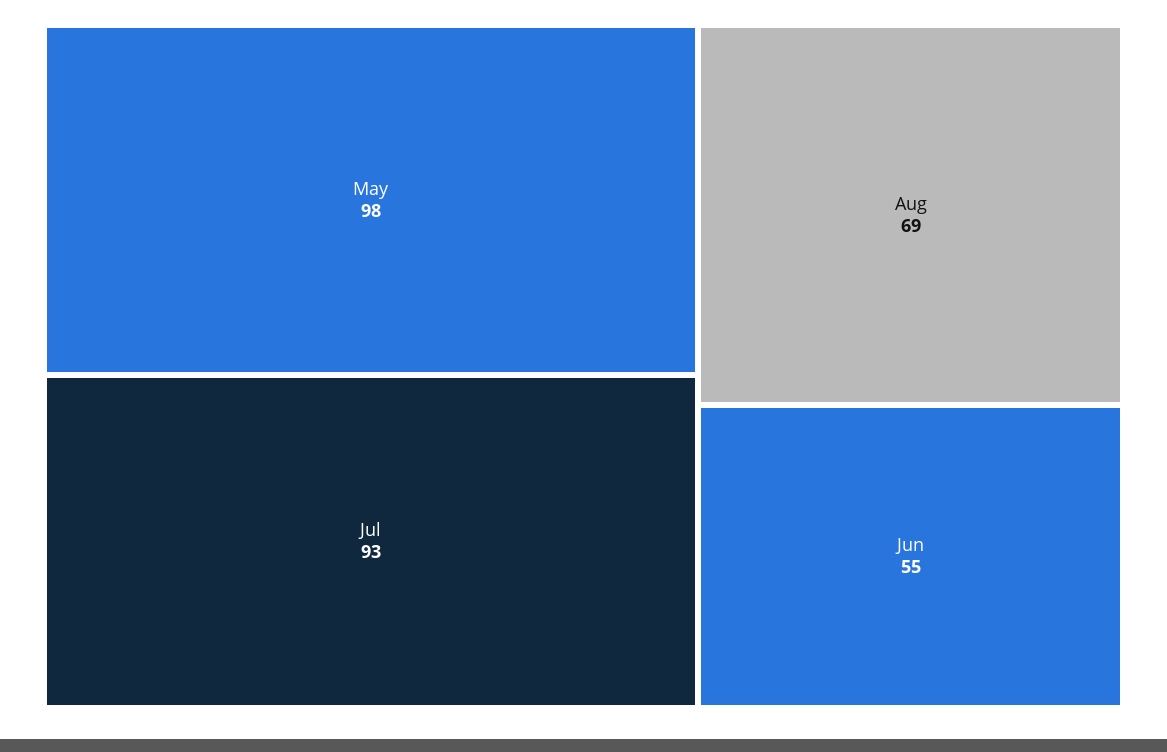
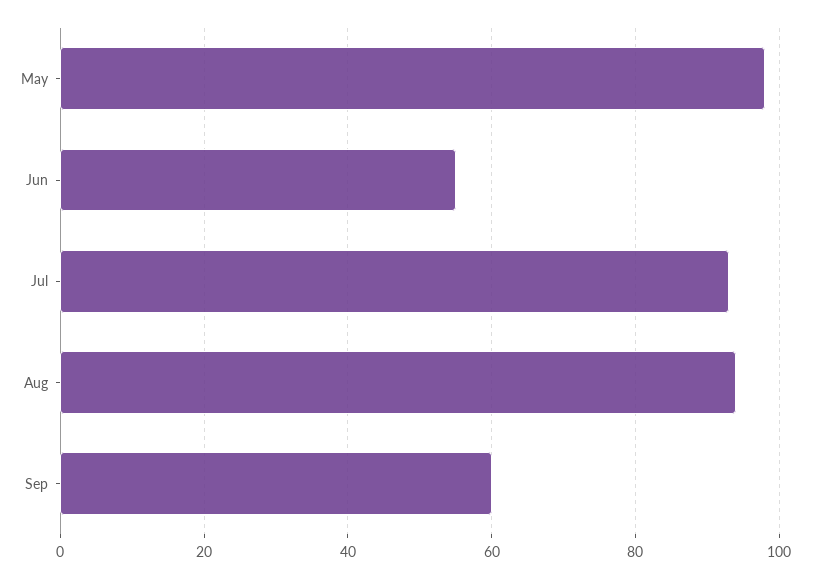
Aug: 69 -> 95
Sep: none -> 60

